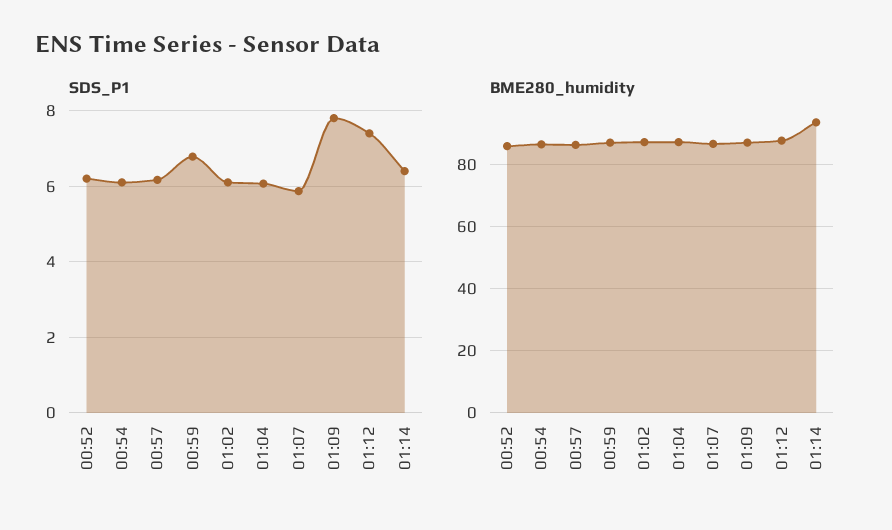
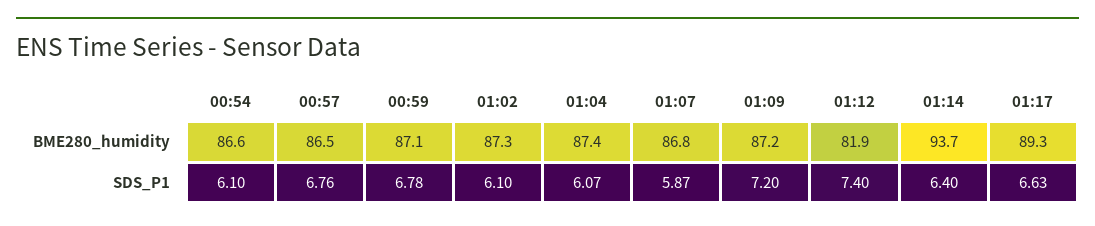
SDS_P1, 00:52: 6.2 -> none
SDS_P1, 00:57: 6.2 -> 6.76
SDS_P1, 01:09: 7.8 -> 7.2
BME280_humidity, 00:52: 86 -> none
BME280_humidity, 01:12: 88 -> 81.9
BME280_humidity, 01:17: none -> 89.3
SDS_P1, 01:17: none -> 6.63

